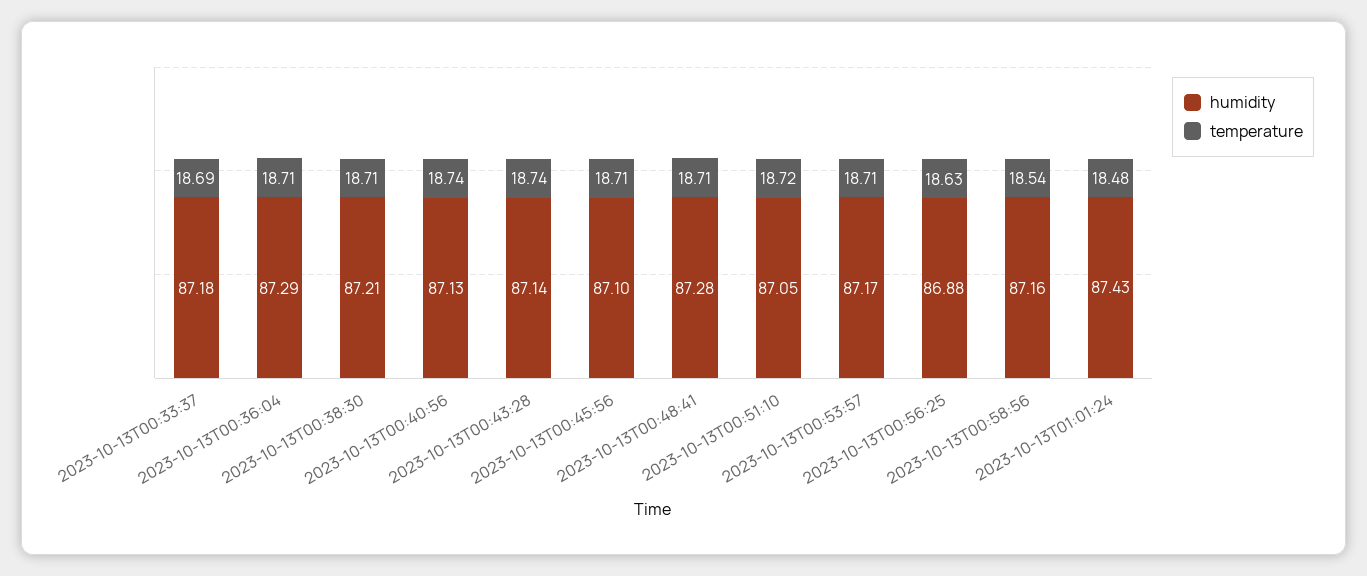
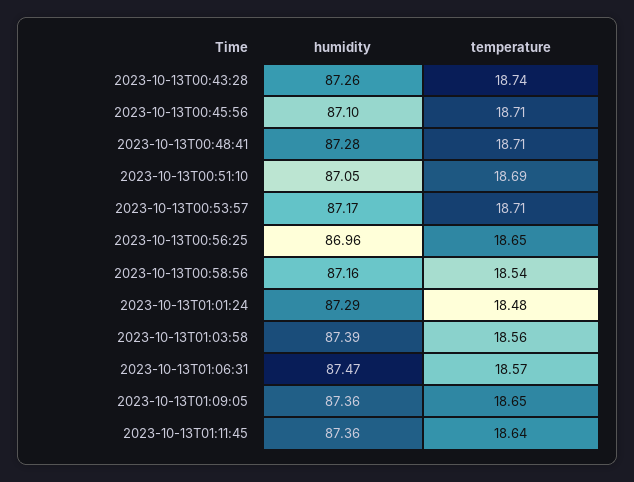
humidity, 2023-10-13T00:33:37: 87.18 -> none
temperature, 2023-10-13T00:33:37: 18.69 -> none
humidity, 2023-10-13T00:36:04: 87.29 -> none
temperature, 2023-10-13T00:36:04: 18.71 -> none
humidity, 2023-10-13T00:38:30: 87.21 -> none
temperature, 2023-10-13T00:38:30: 18.71 -> none
humidity, 2023-10-13T00:40:56: 87.13 -> none
temperature, 2023-10-13T00:40:56: 18.74 -> none
humidity, 2023-10-13T00:43:28: 87.14 -> 87.26
temperature, 2023-10-13T00:51:10: 18.72 -> 18.69
humidity, 2023-10-13T00:56:25: 86.88 -> 86.96
temperature, 2023-10-13T00:56:25: 18.63 -> 18.65
humidity, 2023-10-13T01:01:24: 87.43 -> 87.29
humidity, 2023-10-13T01:03:58: none -> 87.39
temperature, 2023-10-13T01:03:58: none -> 18.56
humidity, 2023-10-13T01:06:31: none -> 87.47
temperature, 2023-10-13T01:06:31: none -> 18.57
humidity, 2023-10-13T01:09:05: none -> 87.36
temperature, 2023-10-13T01:09:05: none -> 18.65
humidity, 2023-10-13T01:11:45: none -> 87.36
temperature, 2023-10-13T01:11:45: none -> 18.64

